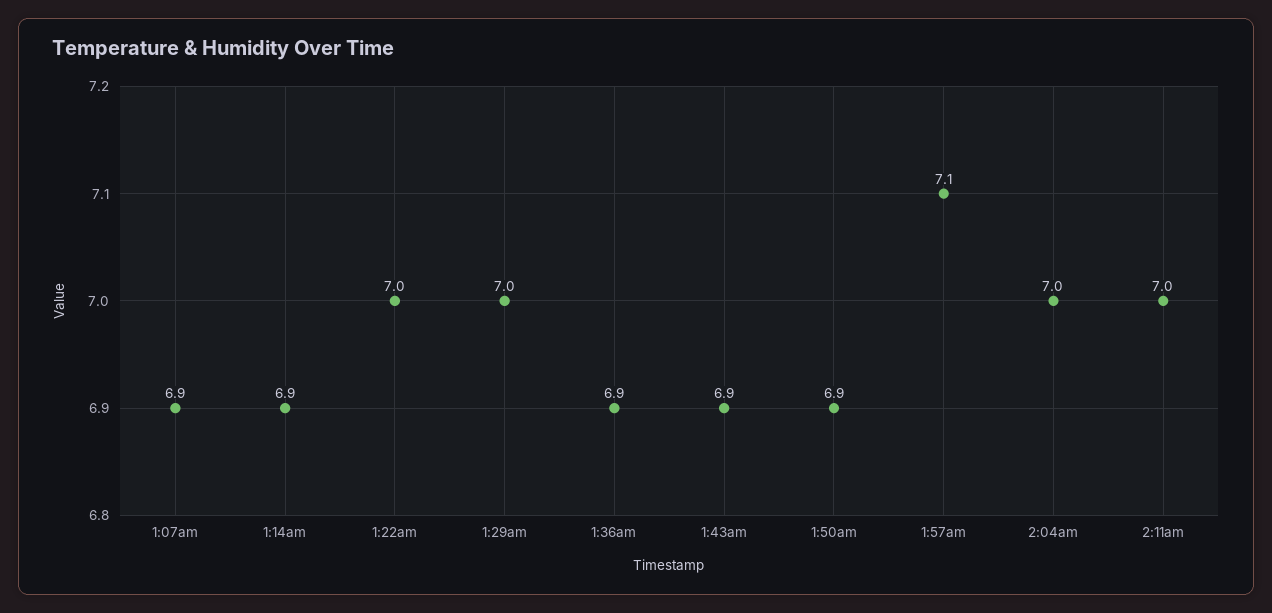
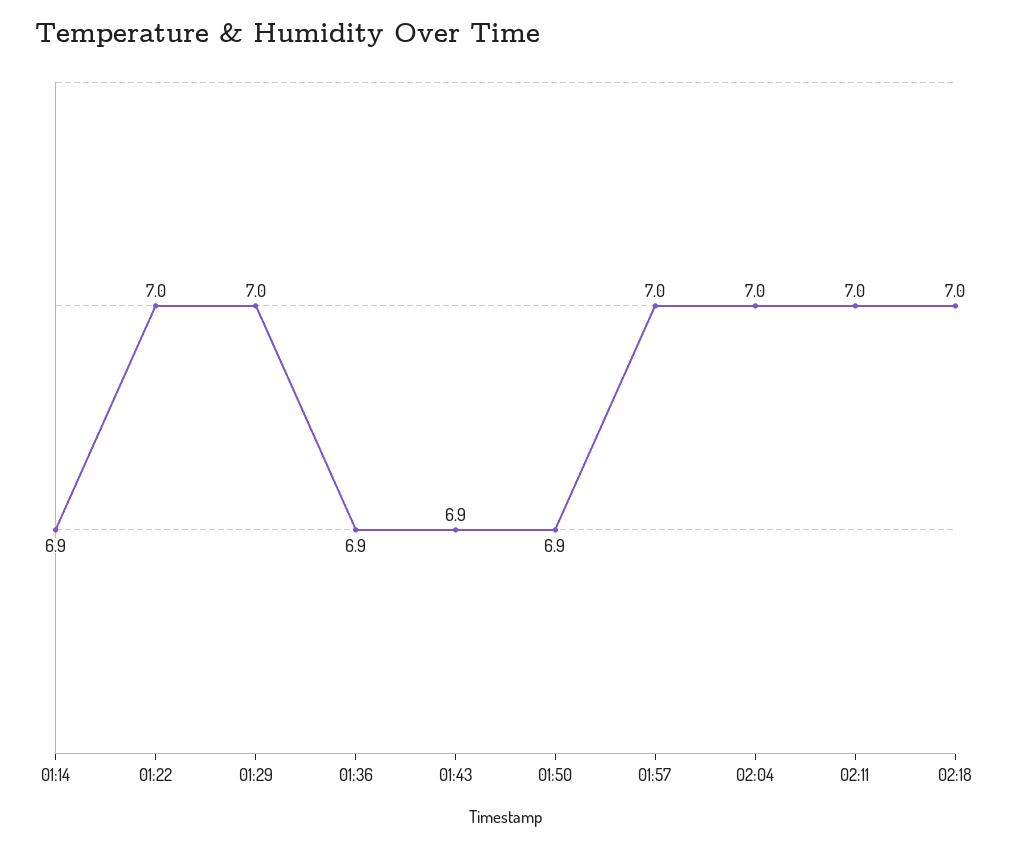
1:07am: 6.9 -> none
1:57am: 7.1 -> 7
02:18: none -> 7

